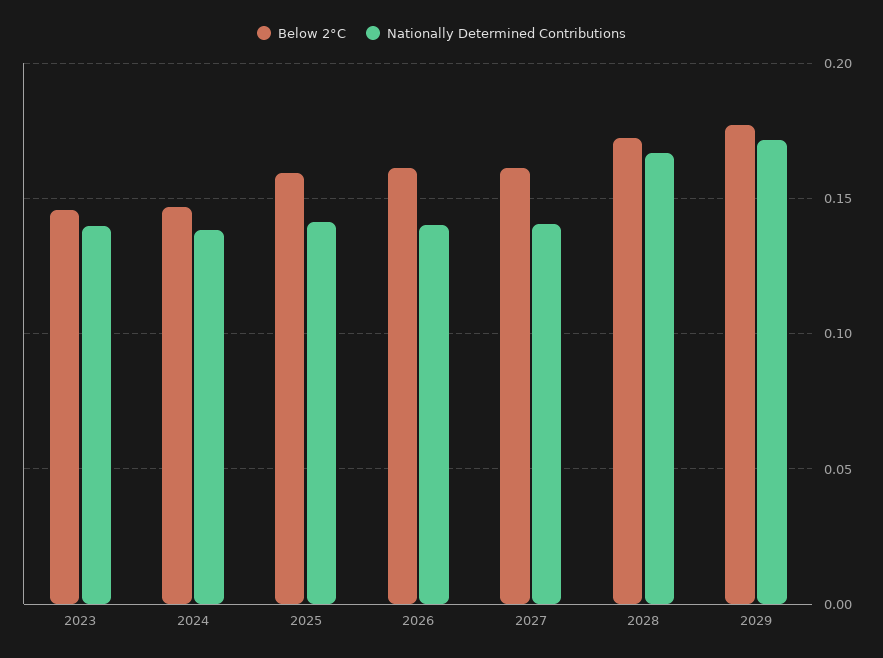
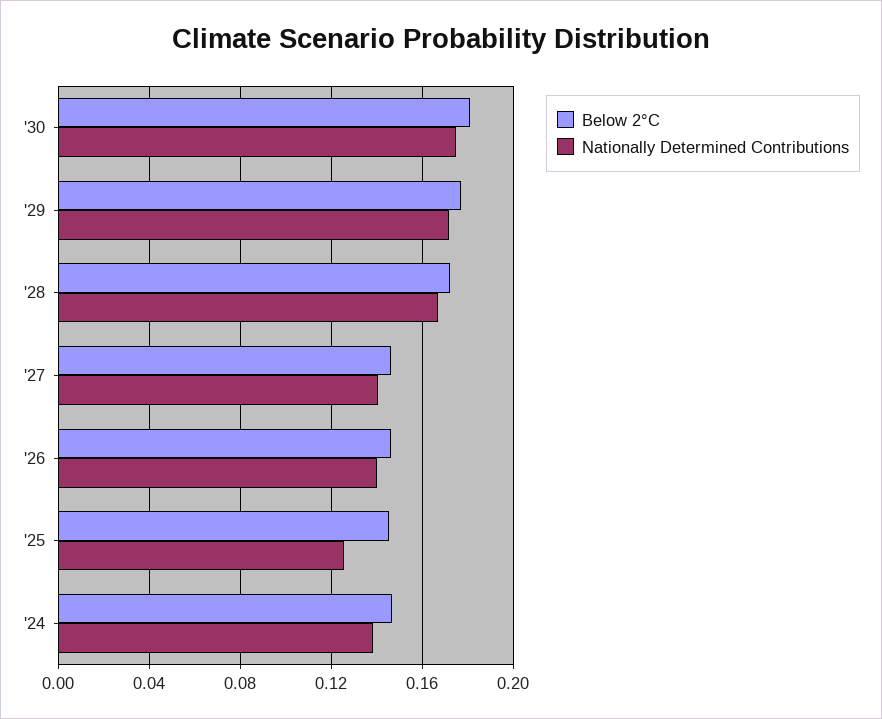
Below 2°C, 2023: 0.145 -> none
Nationally Determined Contributions, 2023: 0.14 -> none
Below 2°C, 2025: 0.16 -> 0.145
Nationally Determined Contributions, 2025: 0.14 -> 0.125
Below 2°C, 2026: 0.16 -> 0.145
Below 2°C, 2027: 0.16 -> 0.145
Below 2°C, '30: none -> 0.18
Nationally Determined Contributions, '30: none -> 0.175

